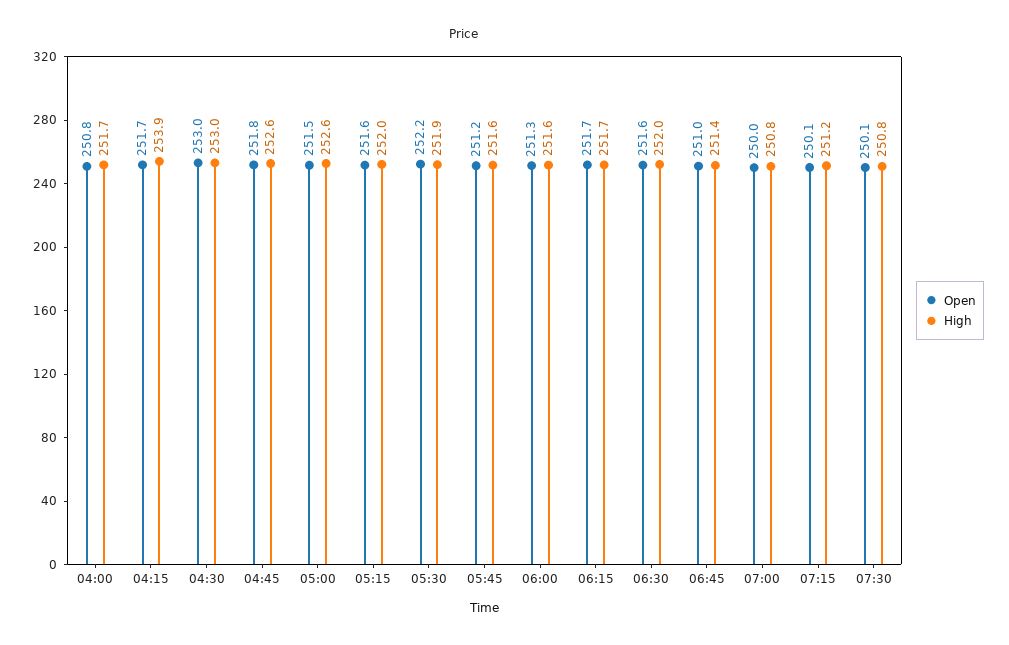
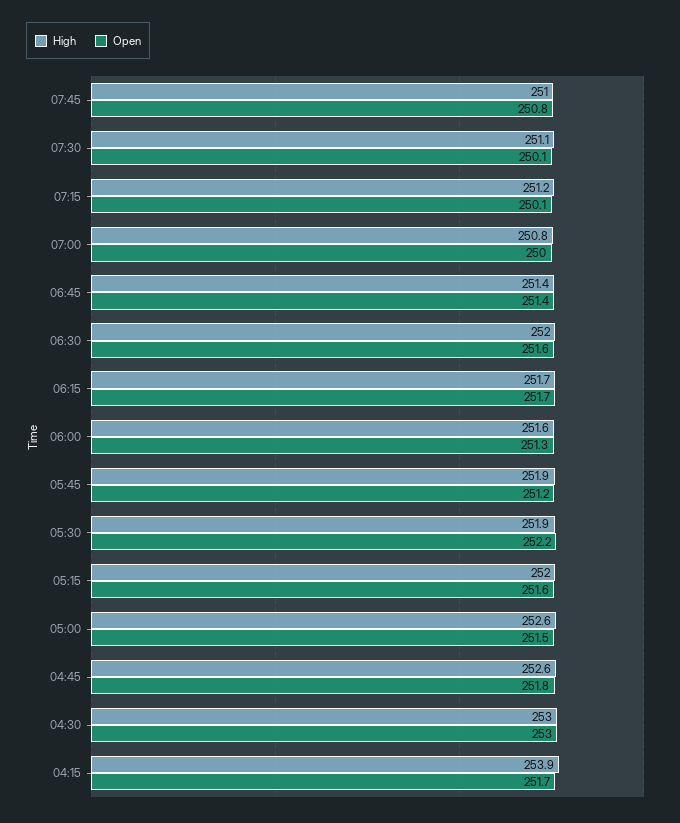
Open, 04:00: 250.8 -> none
High, 04:00: 251.7 -> none
High, 05:45: 251.6 -> 251.9
Open, 06:45: 251 -> 251.4
High, 07:30: 250.8 -> 251.1
High, 07:45: none -> 251
Open, 07:45: none -> 250.8

